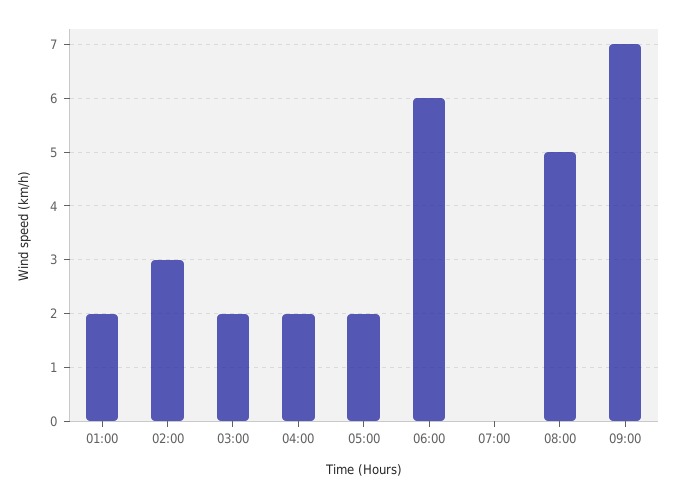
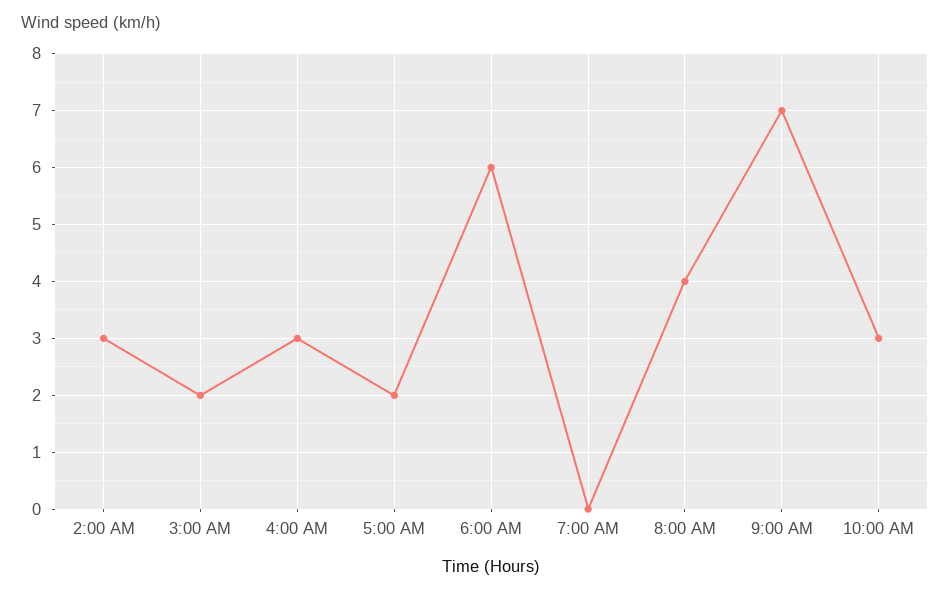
01:00: 2 -> none
04:00: 2 -> 3
08:00: 5 -> 4
10:00 AM: none -> 3

